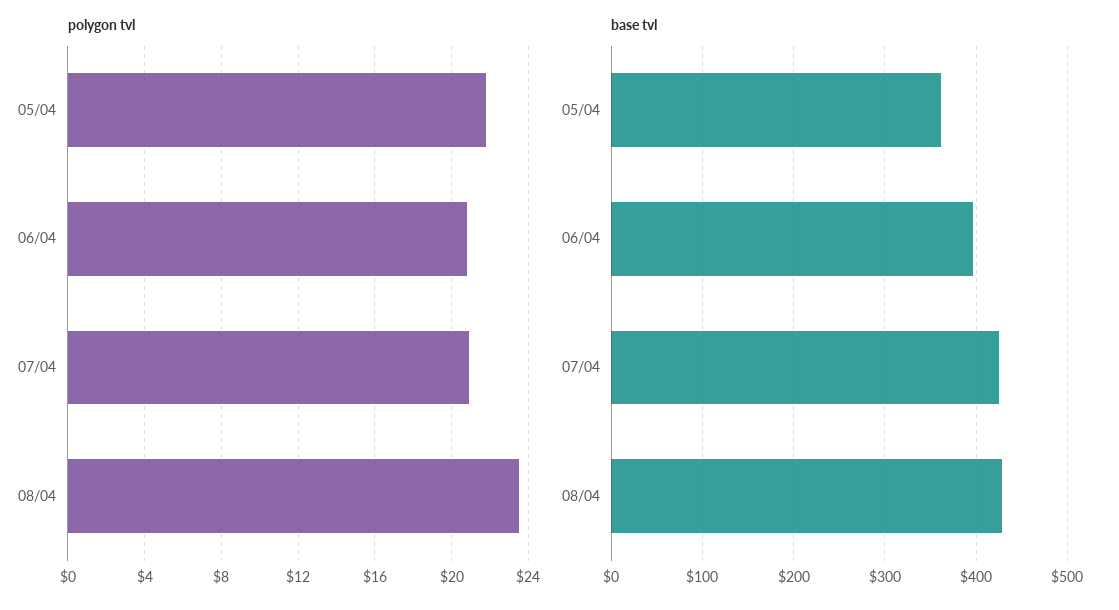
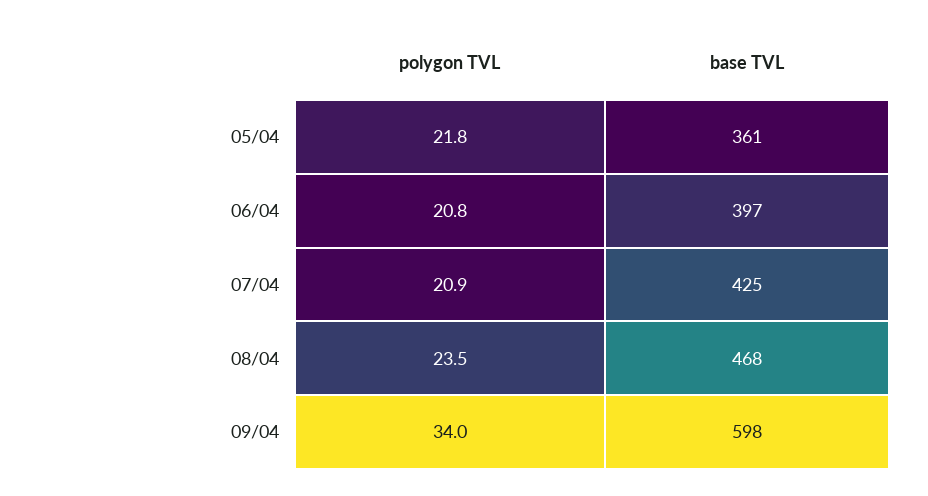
base tvl, 08/04: 430 -> 468
polygon tvl, 09/04: none -> 34
base tvl, 09/04: none -> 598

